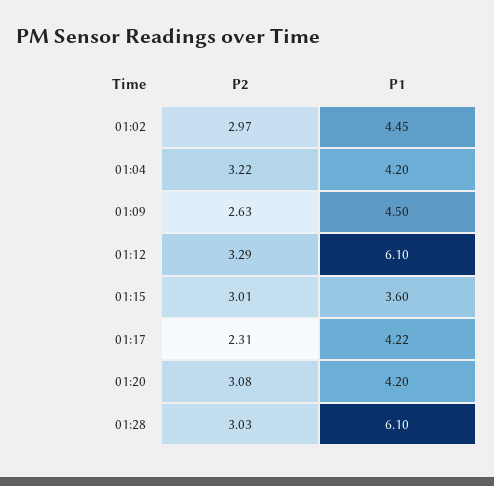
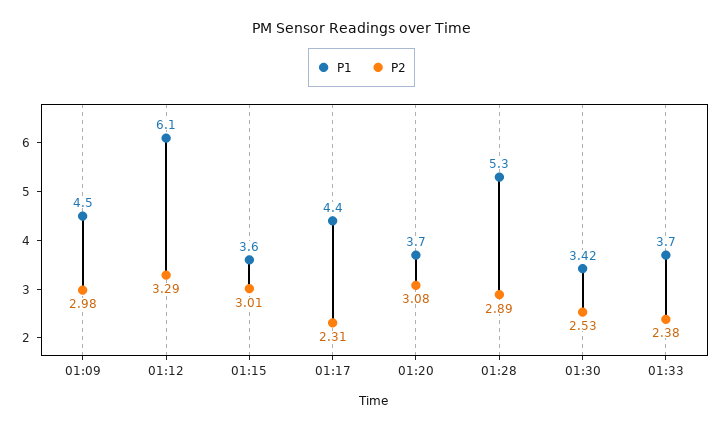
P2, 01:02: 2.97 -> none
P1, 01:02: 4.45 -> none
P2, 01:04: 3.22 -> none
P1, 01:04: 4.2 -> none
P2, 01:09: 2.63 -> 2.98
P1, 01:17: 4.22 -> 4.4
P1, 01:20: 4.2 -> 3.7
P2, 01:28: 3.03 -> 2.89
P1, 01:28: 6.1 -> 5.3
P1, 01:30: none -> 3.42
P2, 01:30: none -> 2.53
P1, 01:33: none -> 3.7
P2, 01:33: none -> 2.38

